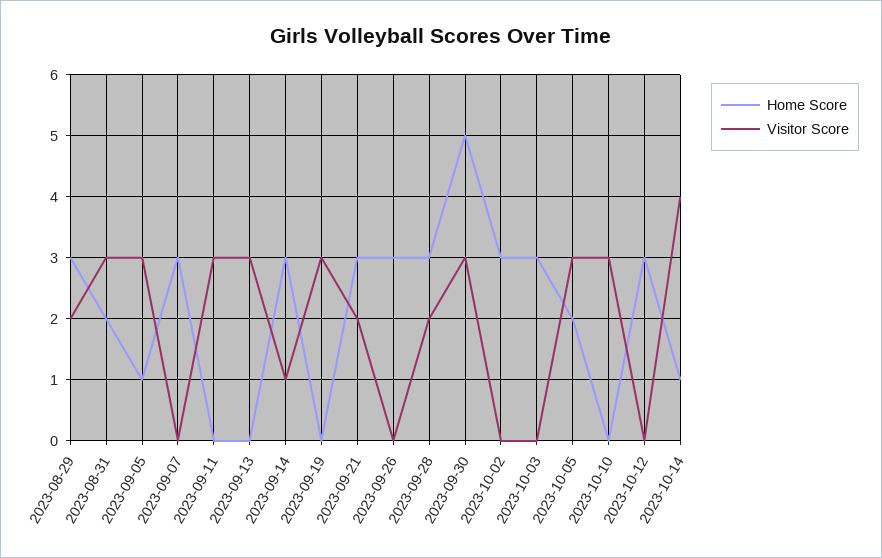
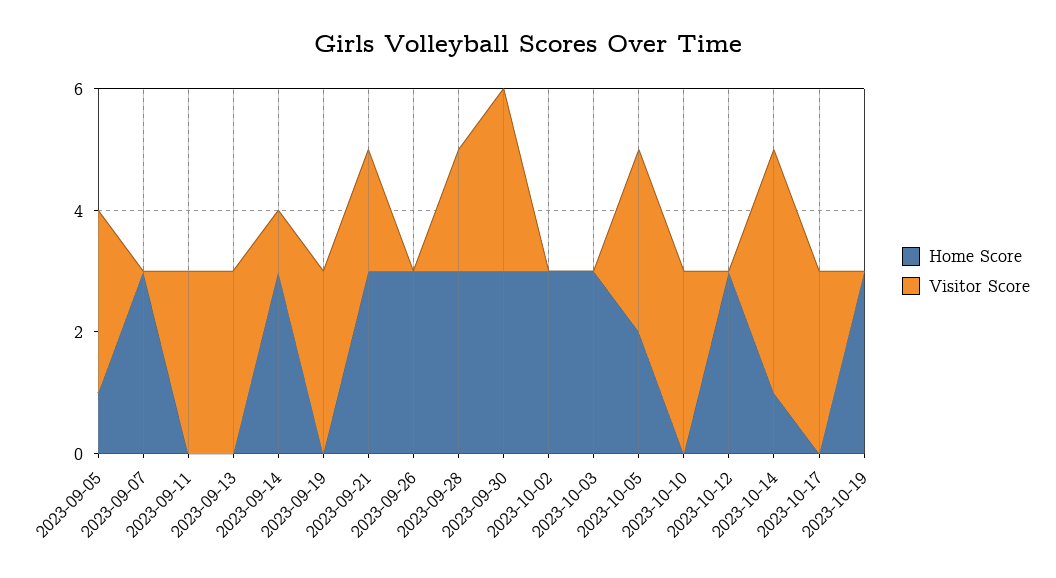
Home Score, 2023-08-29: 3 -> none
Visitor Score, 2023-08-29: 2 -> none
Home Score, 2023-08-31: 2 -> none
Visitor Score, 2023-08-31: 3 -> none
Home Score, 2023-09-30: 5 -> 3
Home Score, 2023-10-17: none -> 0
Visitor Score, 2023-10-17: none -> 3
Home Score, 2023-10-19: none -> 3
Visitor Score, 2023-10-19: none -> 0

